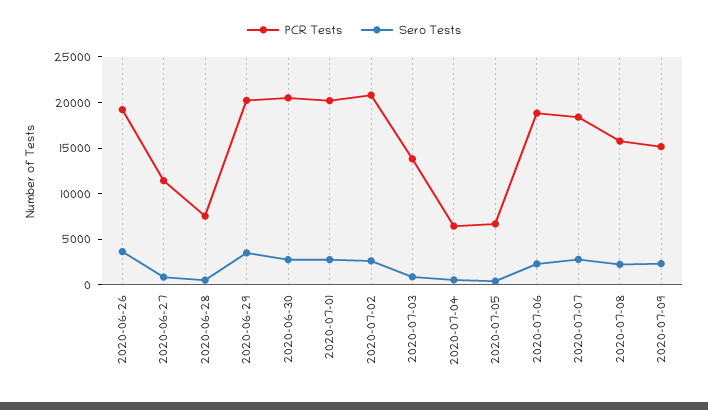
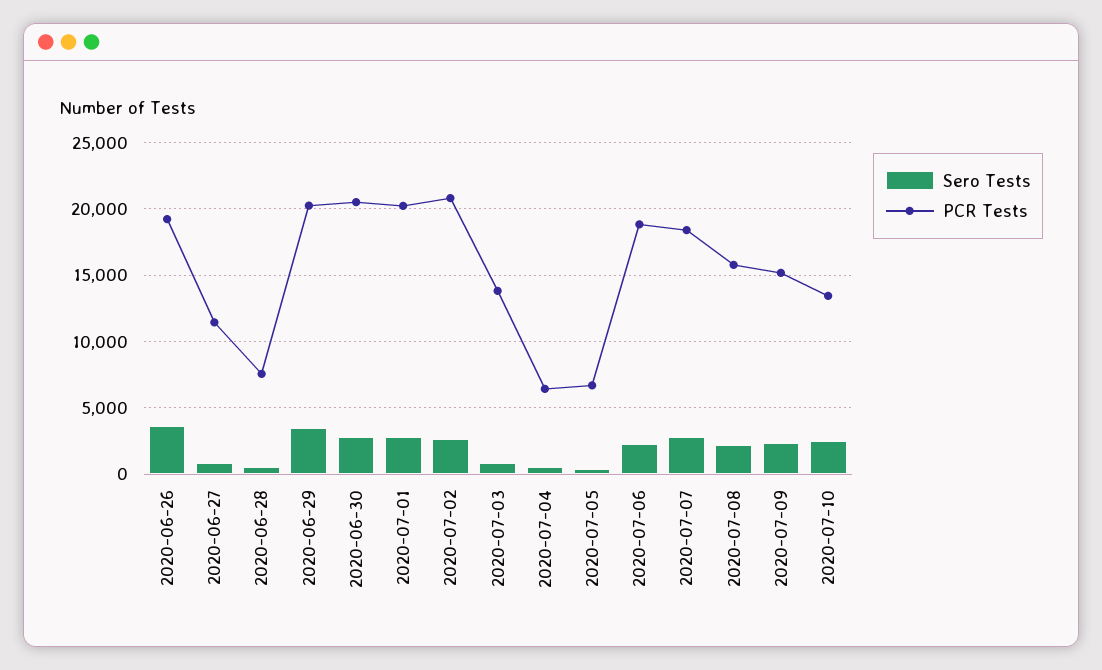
Sero Tests, 2020-07-10: none -> 2500
PCR Tests, 2020-07-10: none -> 13500

